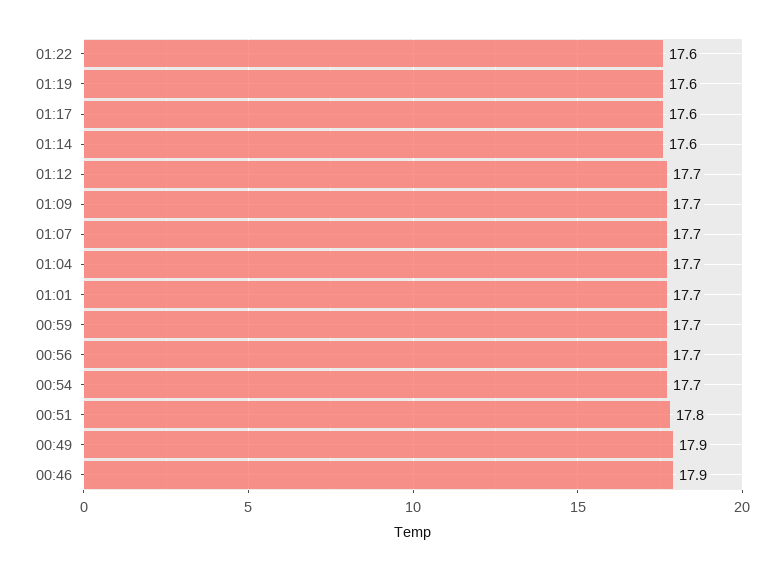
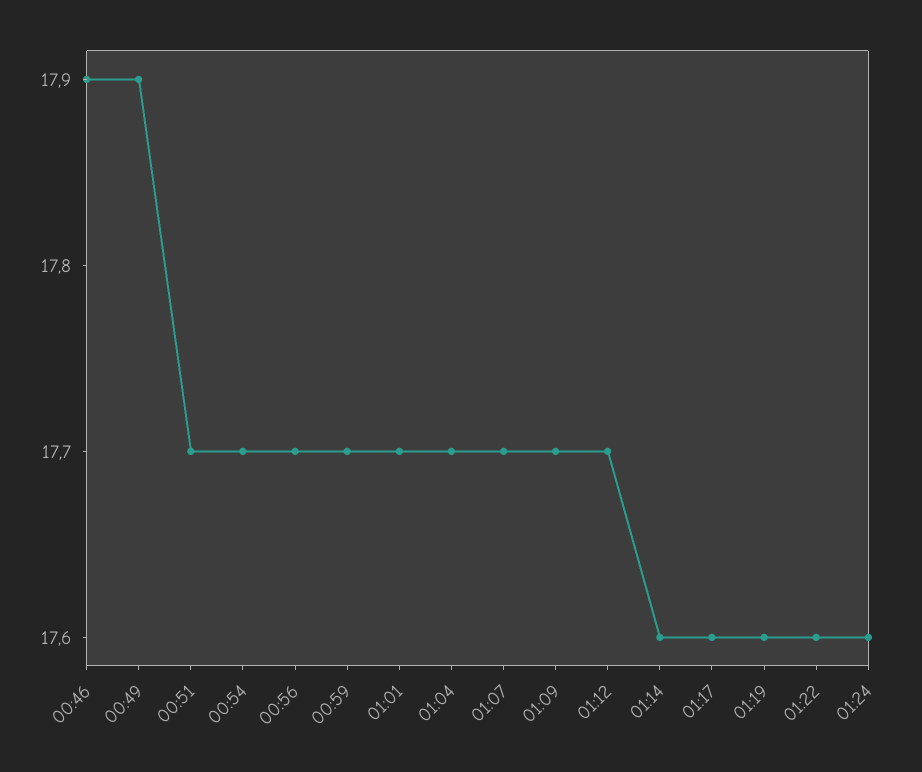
00:51: 17.8 -> 17.7
01:24: none -> 17.6

